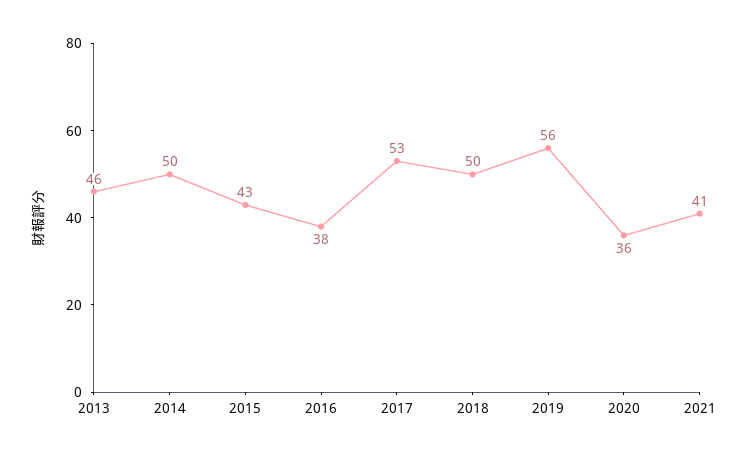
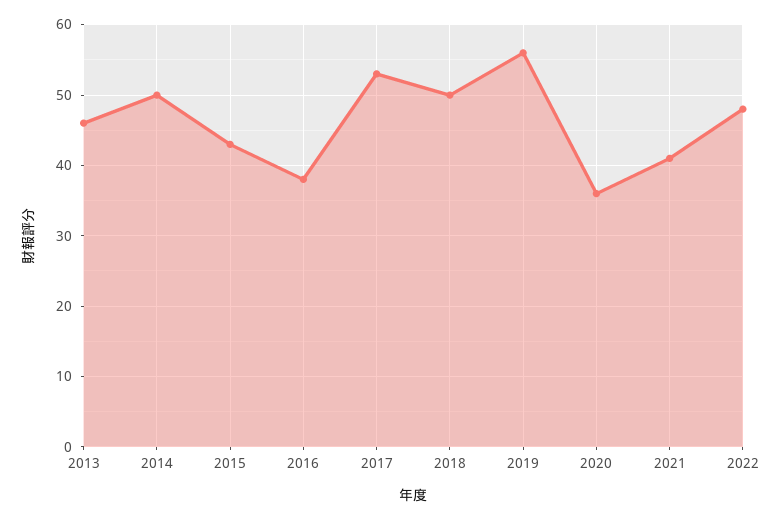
2022: none -> 48

